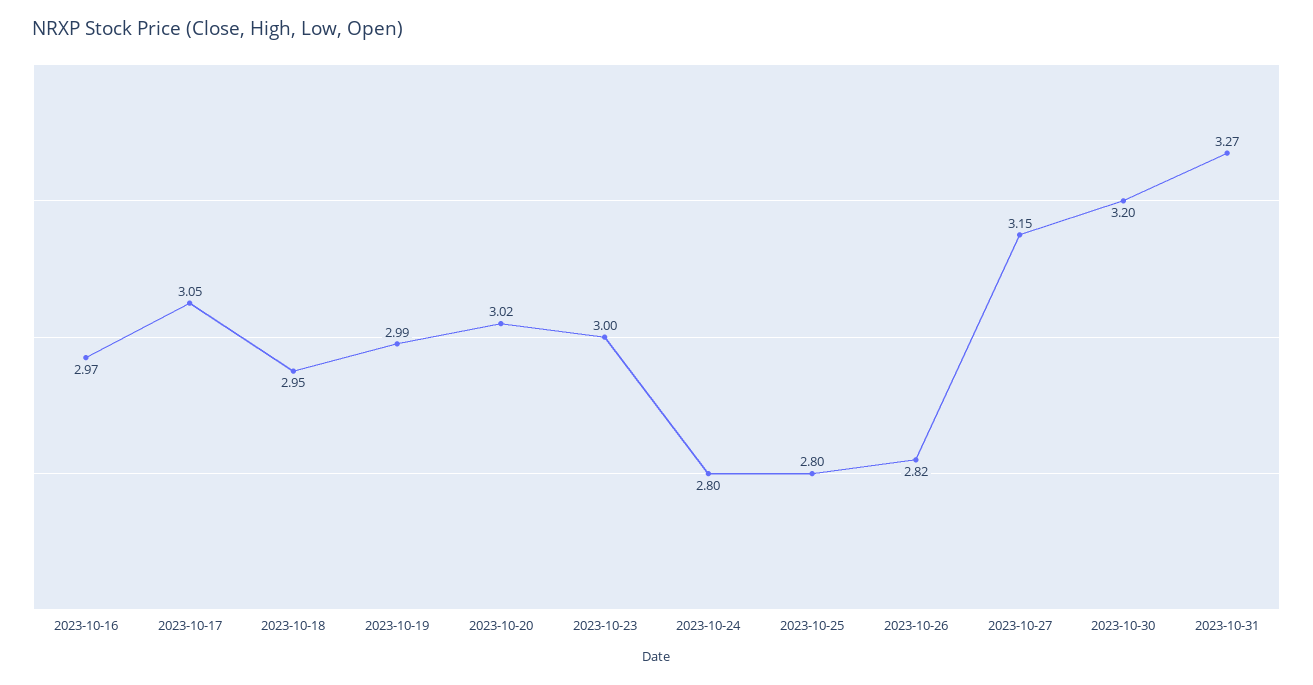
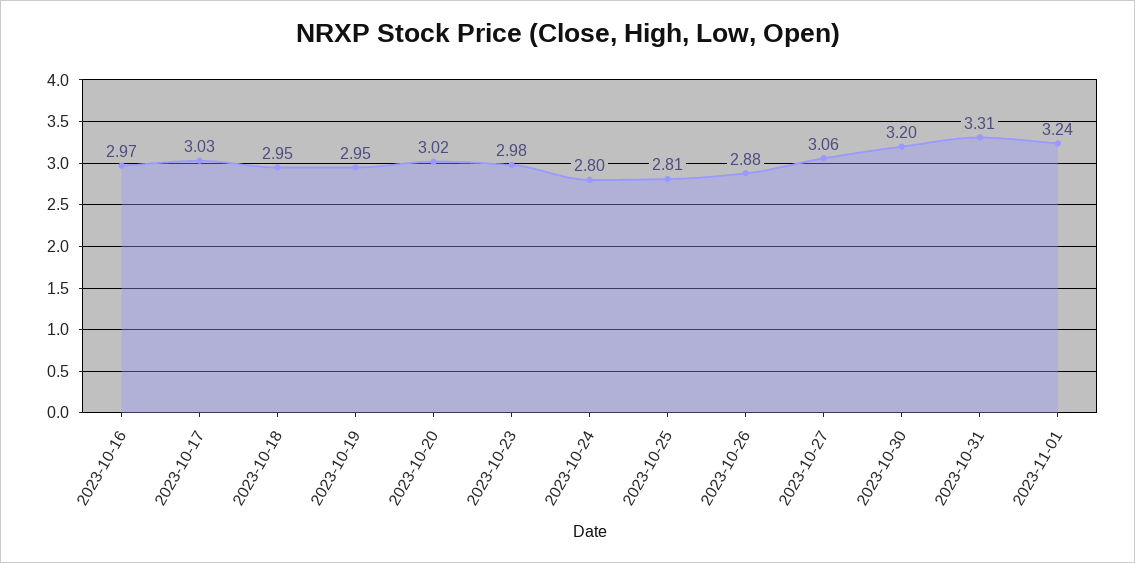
2023-10-17: 3.05 -> 3.03
2023-10-19: 2.99 -> 2.95
2023-10-23: 3 -> 2.98
2023-10-25: 2.8 -> 2.81
2023-10-26: 2.82 -> 2.88
2023-10-27: 3.15 -> 3.06
2023-10-31: 3.27 -> 3.31
2023-11-01: none -> 3.24

